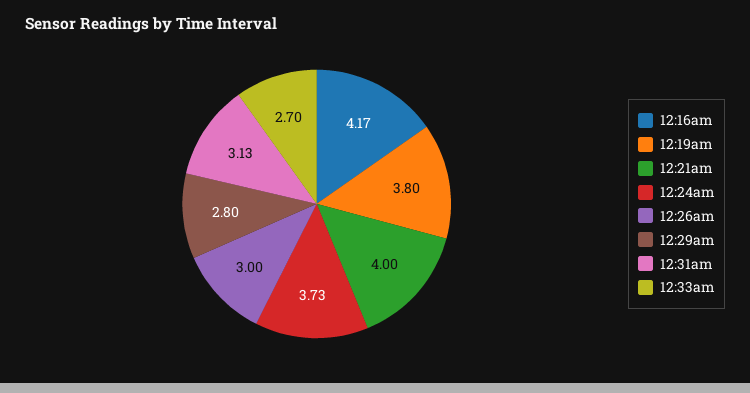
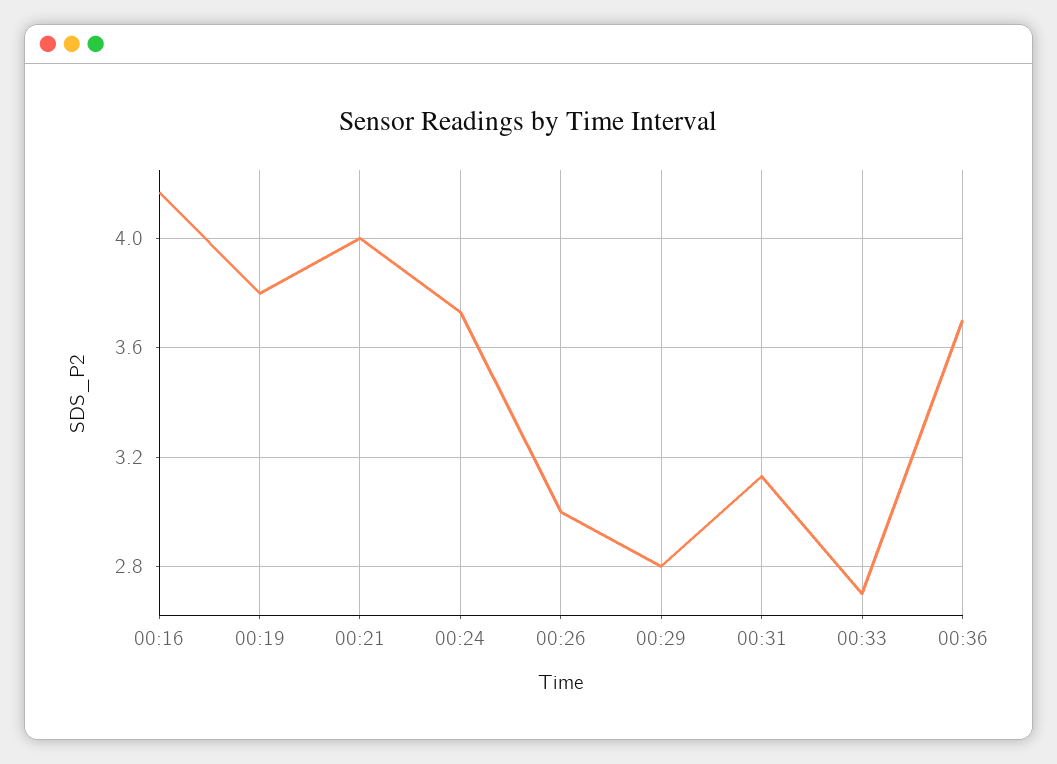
00:36: none -> 3.7

